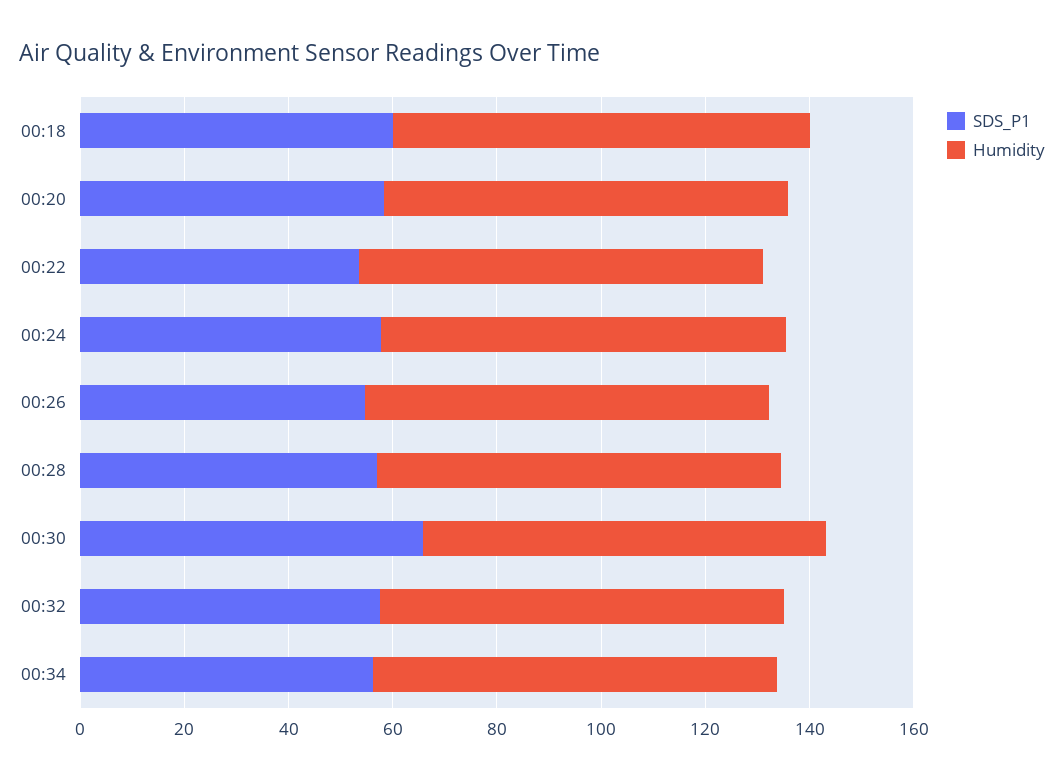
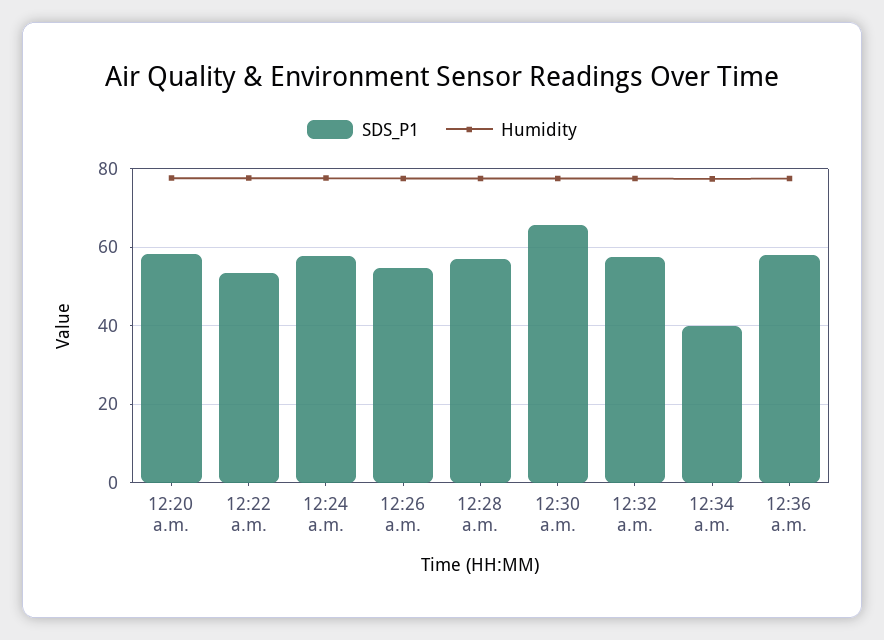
SDS_P1, 00:18: 60 -> none
Humidity, 00:18: 80 -> none
SDS_P1, 00:34: 55 -> 40
SDS_P1, 12:36 a.m.: none -> 58
Humidity, 12:36 a.m.: none -> 78

